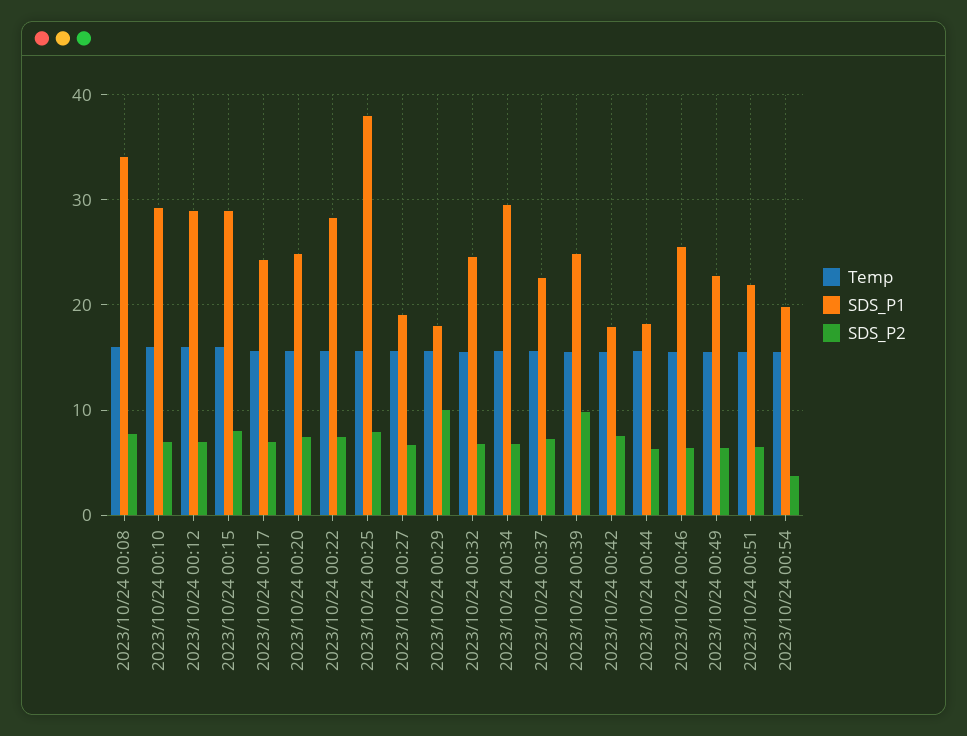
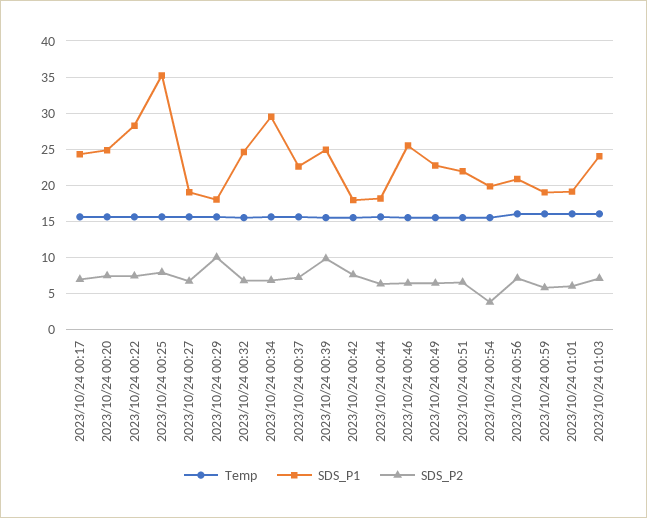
Temp, 2023/10/24 00:08: 16 -> none
SDS_P1, 2023/10/24 00:08: 34 -> none
SDS_P2, 2023/10/24 00:08: 8 -> none
Temp, 2023/10/24 00:10: 16 -> none
SDS_P1, 2023/10/24 00:10: 29 -> none
SDS_P2, 2023/10/24 00:10: 7 -> none
Temp, 2023/10/24 00:12: 16 -> none
SDS_P1, 2023/10/24 00:12: 29 -> none
SDS_P2, 2023/10/24 00:12: 7 -> none
Temp, 2023/10/24 00:15: 16 -> none
SDS_P1, 2023/10/24 00:15: 29 -> none
SDS_P2, 2023/10/24 00:15: 8 -> none
SDS_P1, 2023/10/24 00:25: 38 -> 35
Temp, 2023/10/24 00:56: none -> 16
SDS_P1, 2023/10/24 00:56: none -> 21
SDS_P2, 2023/10/24 00:56: none -> 7
Temp, 2023/10/24 00:59: none -> 16
SDS_P1, 2023/10/24 00:59: none -> 19
SDS_P2, 2023/10/24 00:59: none -> 6
Temp, 2023/10/24 01:01: none -> 16
SDS_P1, 2023/10/24 01:01: none -> 19
SDS_P2, 2023/10/24 01:01: none -> 6
Temp, 2023/10/24 01:03: none -> 16
SDS_P1, 2023/10/24 01:03: none -> 24
SDS_P2, 2023/10/24 01:03: none -> 7

